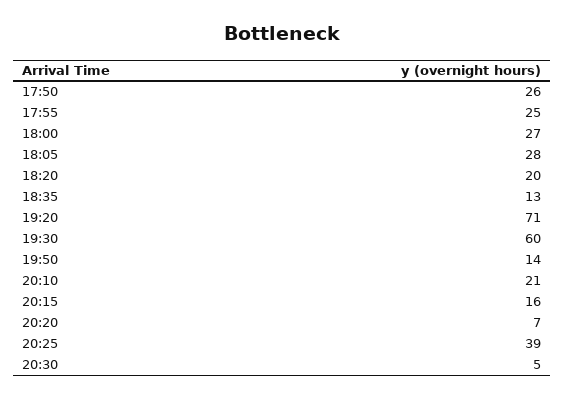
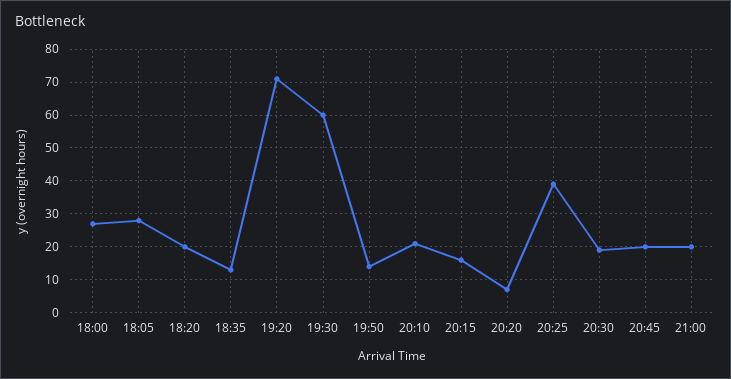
17:50: 26 -> none
17:55: 25 -> none
20:30: 5 -> 20
20:45: none -> 20
21:00: none -> 20

